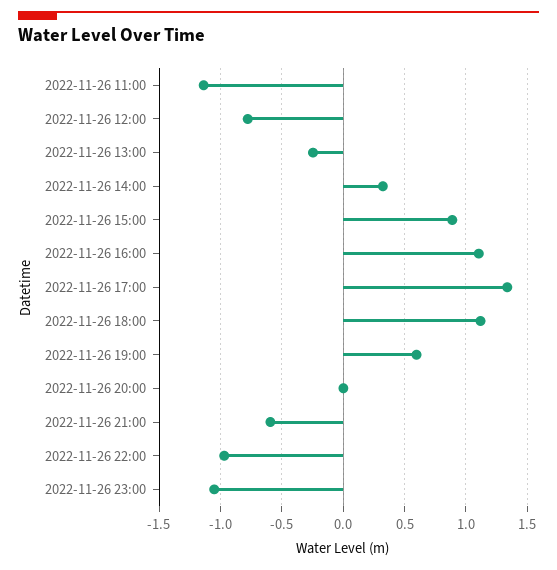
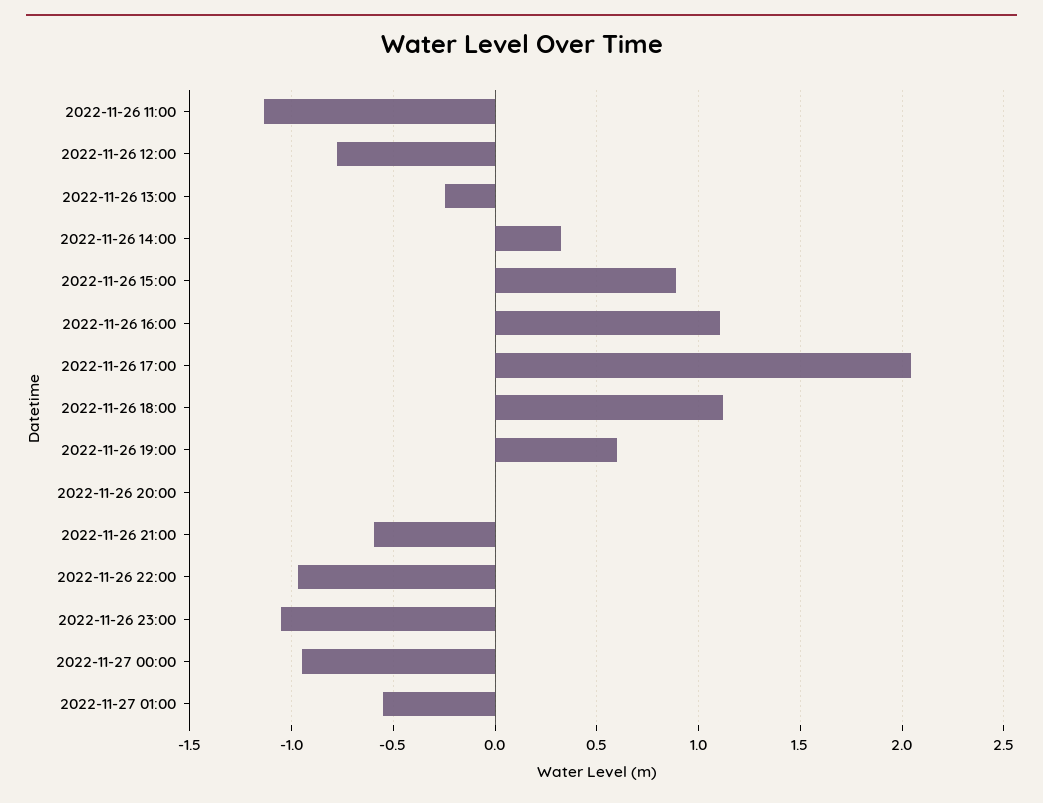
2022-11-26 17:00: 1.35 -> 2.05
2022-11-27 00:00: none -> -0.95
2022-11-27 01:00: none -> -0.55

